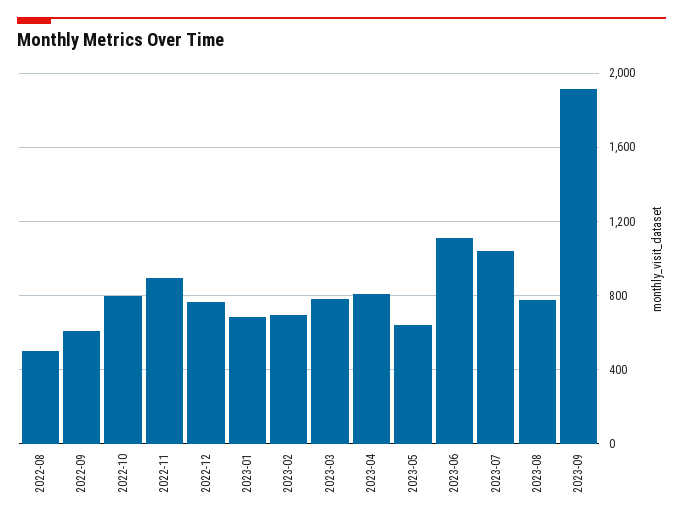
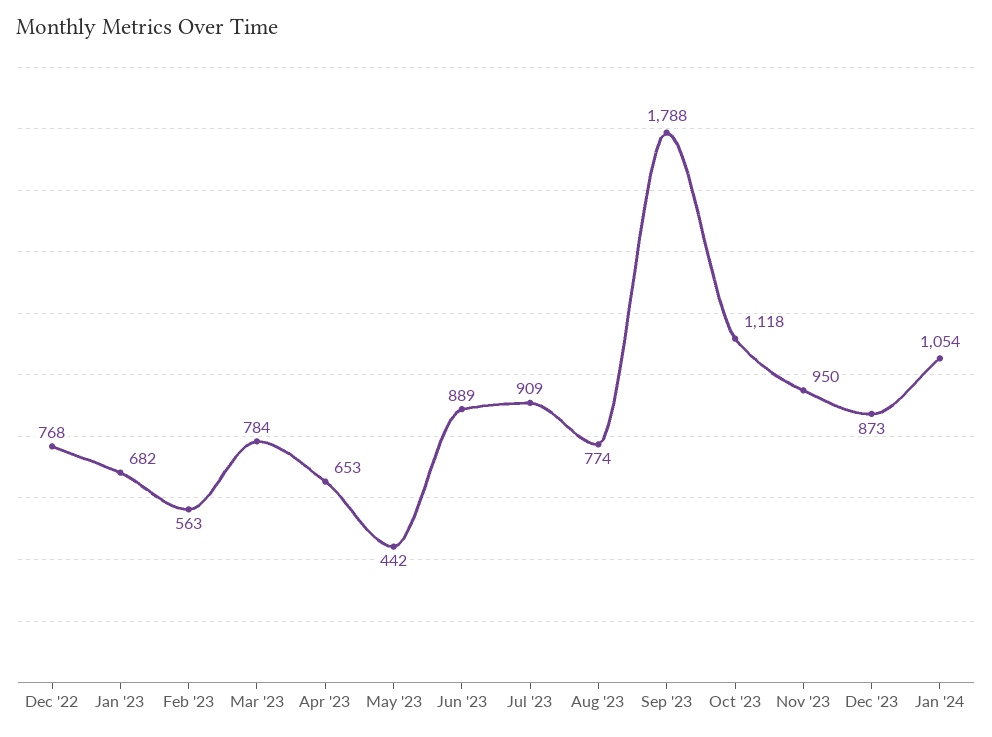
2022-08: 500 -> none
2022-09: 600 -> none
2022-10: 800 -> none
2022-11: 900 -> none
2023-02: 700 -> 563
2023-04: 800 -> 653
2023-05: 650 -> 442
2023-06: 1100 -> 889
2023-07: 1050 -> 909
2023-09: 1900 -> 1788
Oct '23: none -> 1118
Nov '23: none -> 950
Dec '23: none -> 873
Jan '24: none -> 1054

